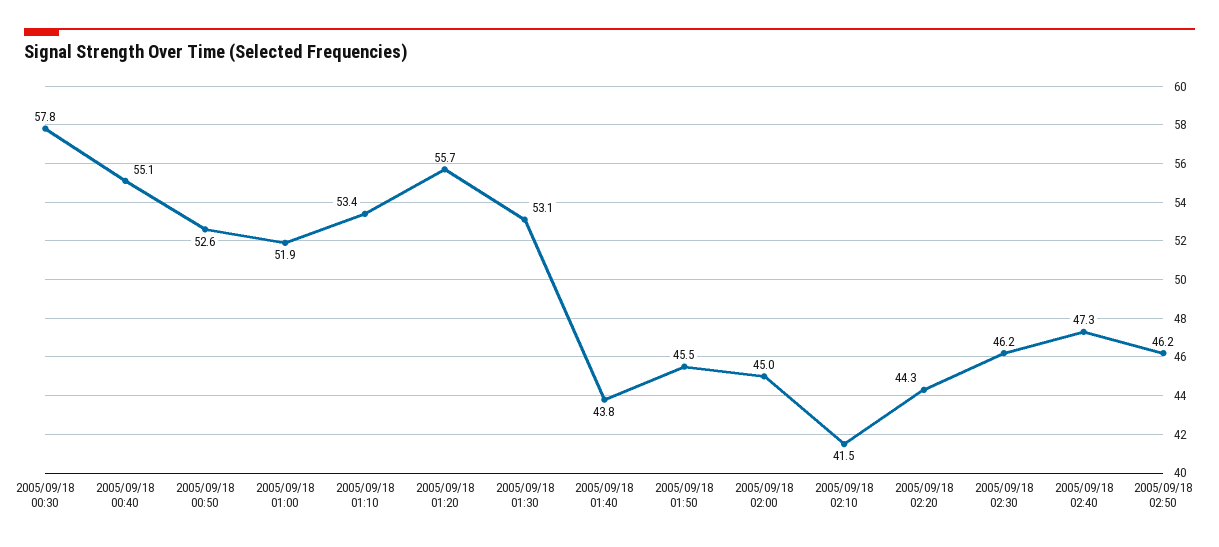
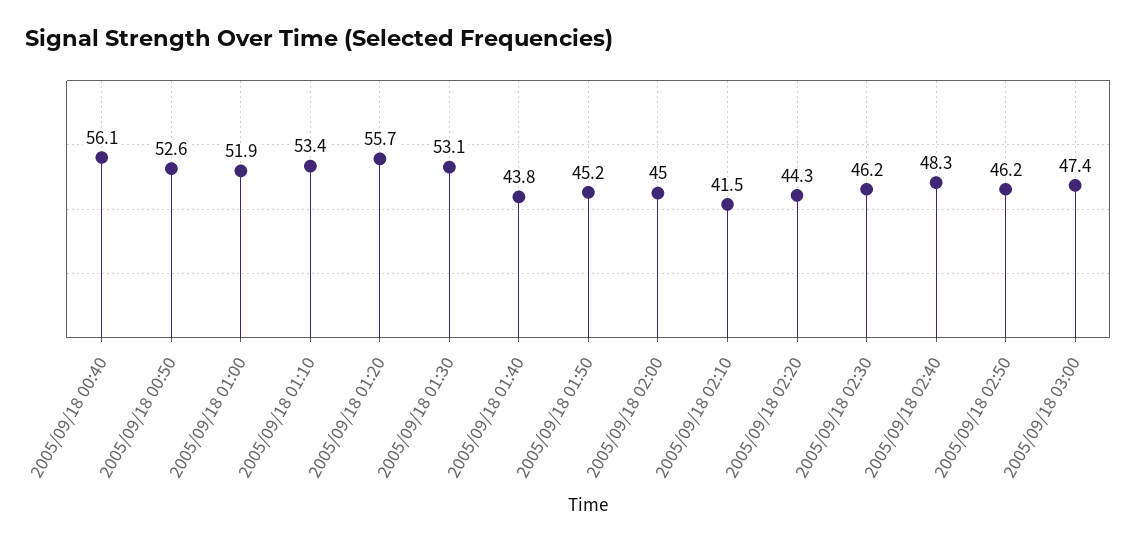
2005/09/18 00:30: 57.8 -> none
2005/09/18 00:40: 55.1 -> 56.1
2005/09/18 01:50: 45.5 -> 45.2
2005/09/18 02:40: 47.3 -> 48.3
2005/09/18 03:00: none -> 47.4

